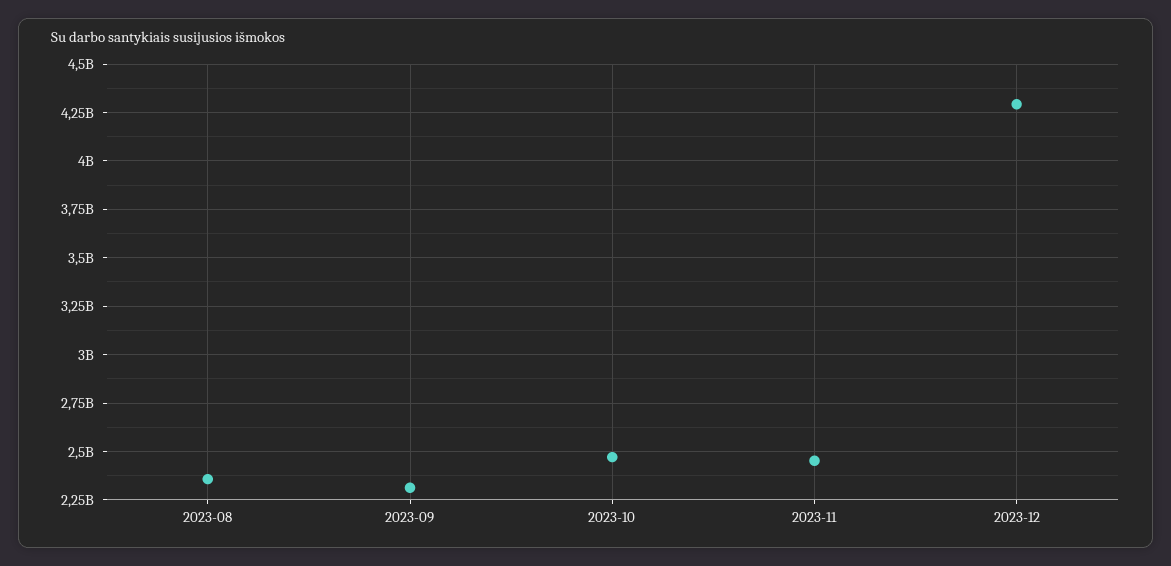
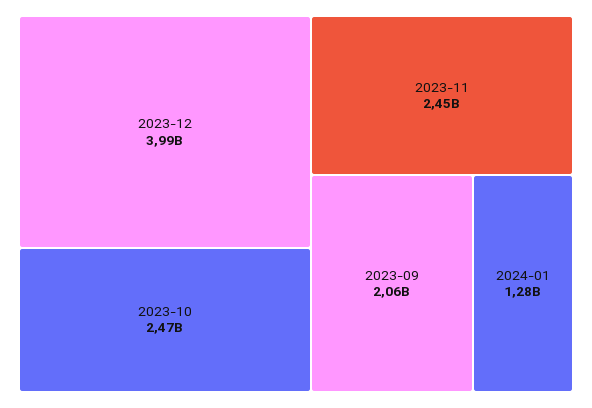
2023-08: 2350000000 -> none
2023-09: 2300000000 -> 2060000000
2023-12: 4300000000 -> 3990000000
2024-01: none -> 1280000000

